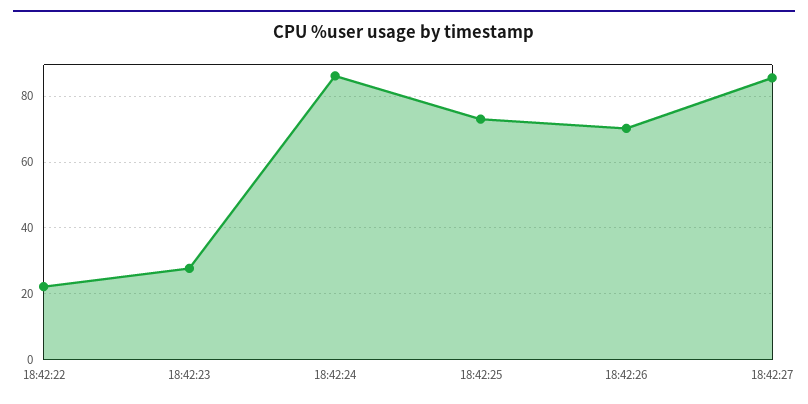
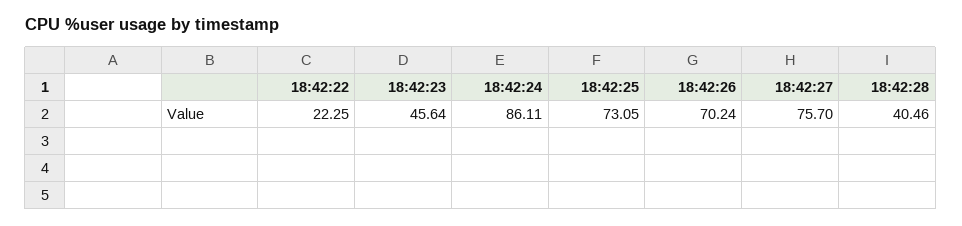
18:42:23: 28 -> 45.64
18:42:27: 86 -> 75.7
18:42:28: none -> 40.46

